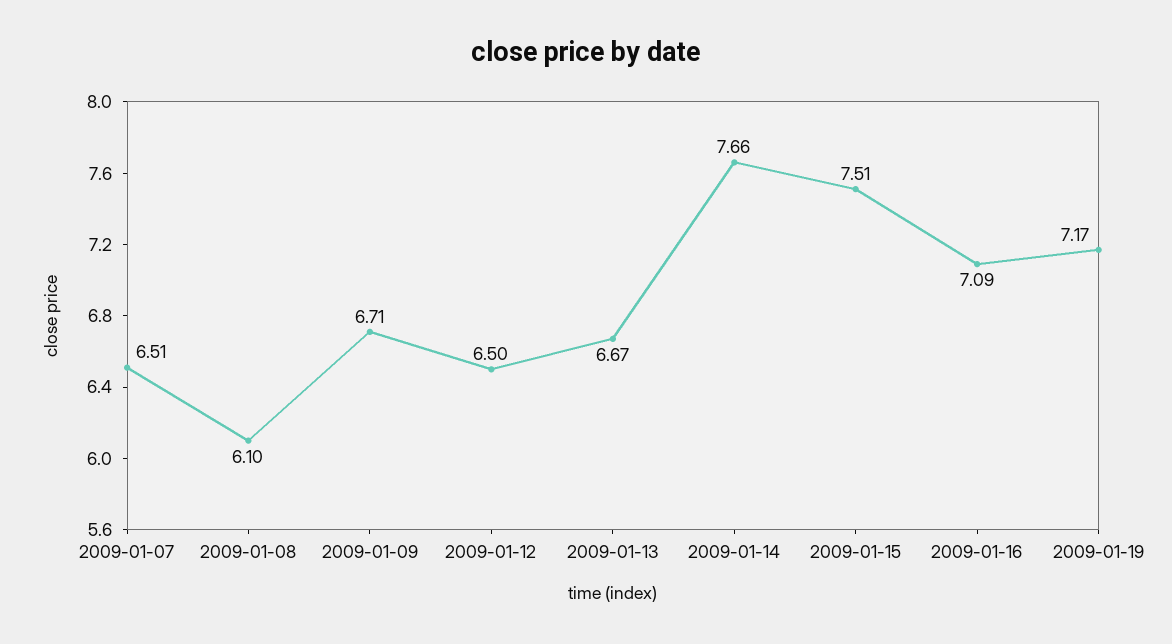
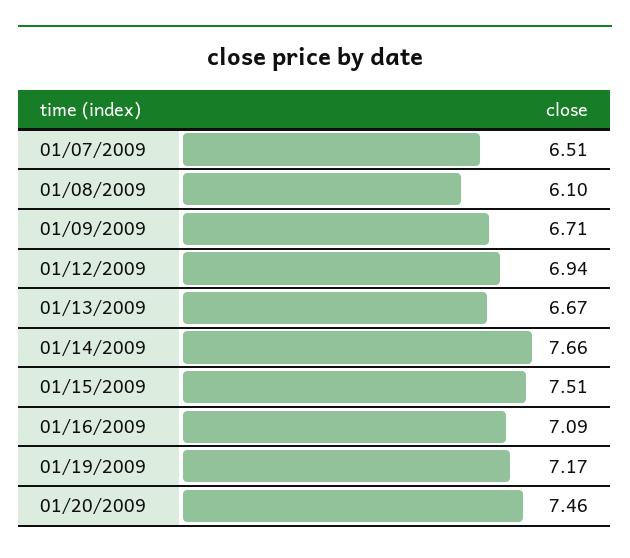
2009-01-12: 6.5 -> 6.94
01/20/2009: none -> 7.46

